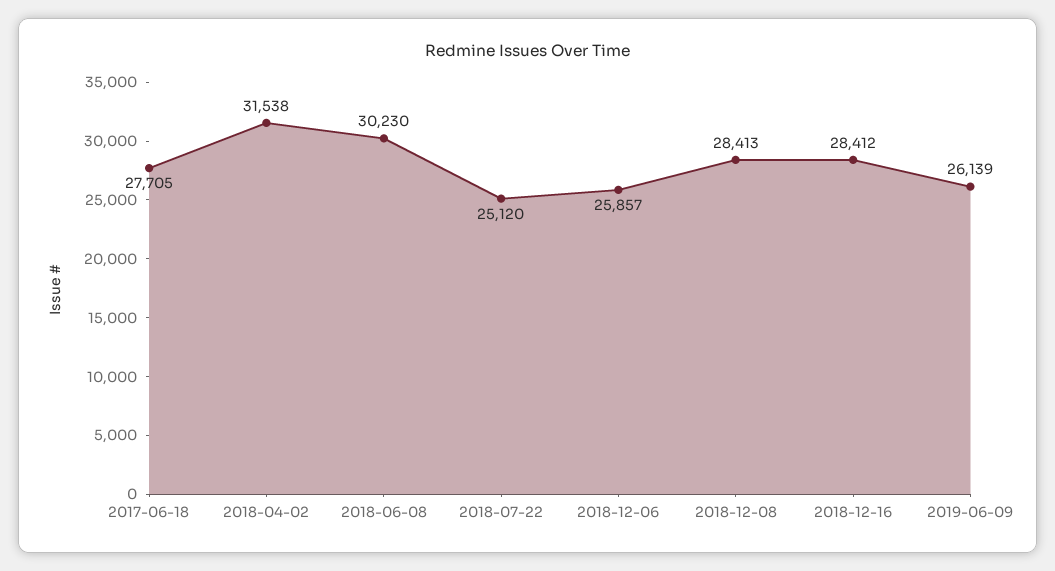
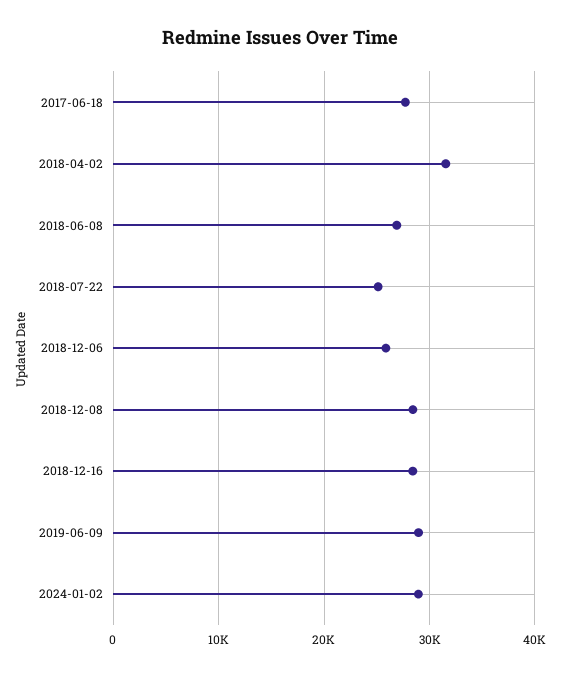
2018-06-08: 30230 -> 27000
2019-06-09: 26139 -> 29000
2024-01-02: none -> 29000

